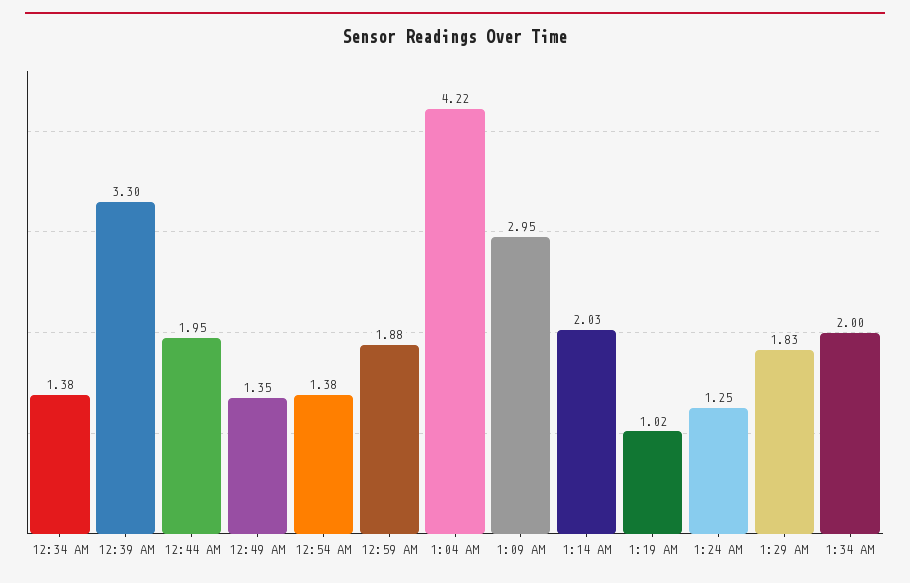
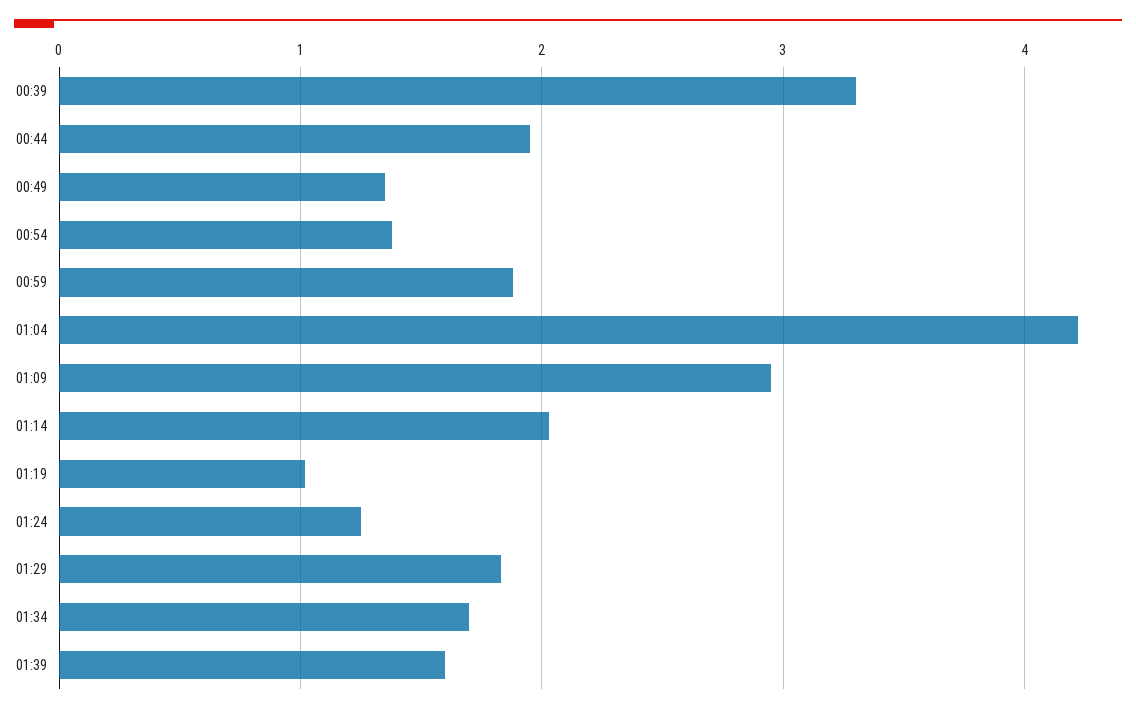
12:34 AM: 1.38 -> none
1:34 AM: 2 -> 1.7
01:39: none -> 1.6

